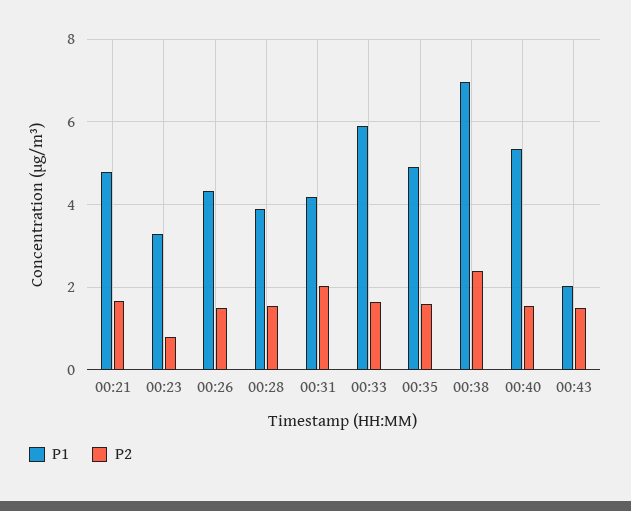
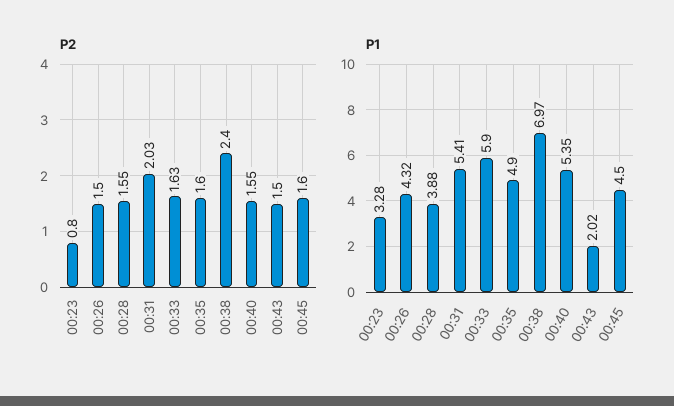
P1, 00:21: 4.8 -> none
P2, 00:21: 1.6 -> none
P1, 00:31: 4.2 -> 5.41
P2, 00:45: none -> 1.6
P1, 00:45: none -> 4.5

